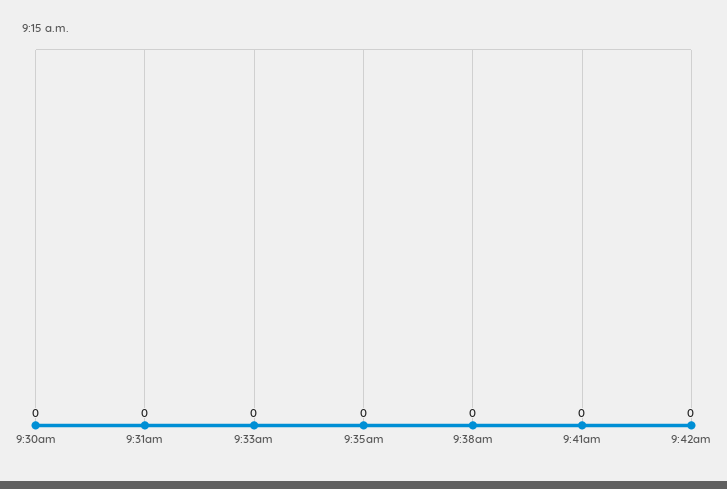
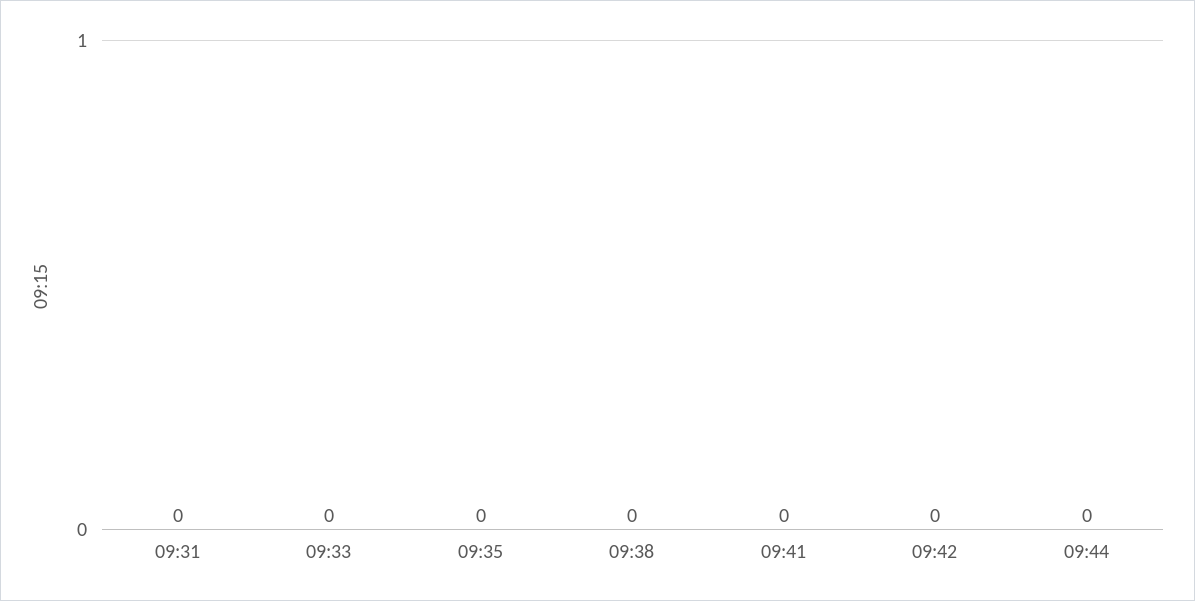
9:30am: 0 -> none
09:44: none -> 0

